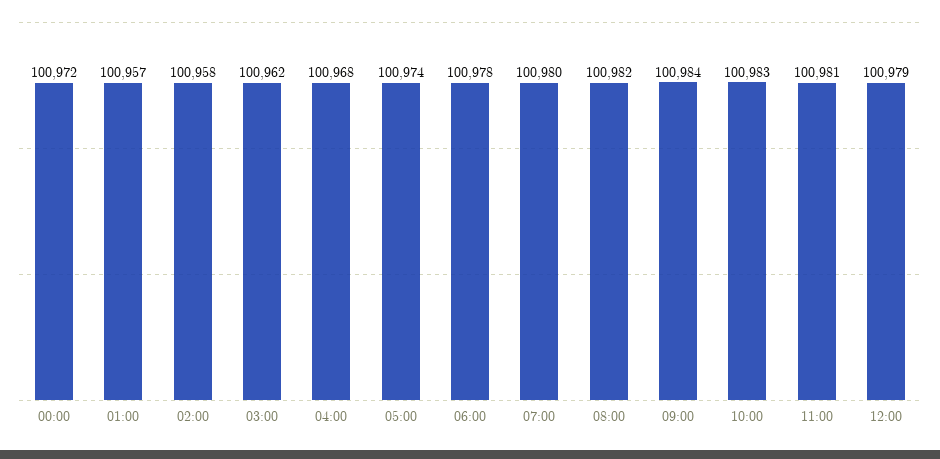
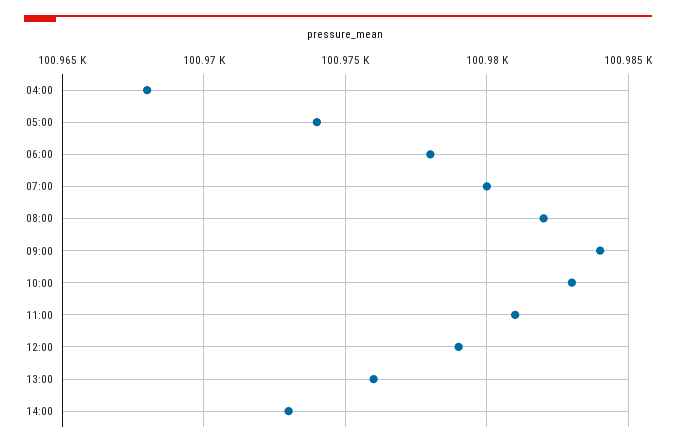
00:00: 100972 -> none
01:00: 100957 -> none
02:00: 100958 -> none
03:00: 100962 -> none
13:00: none -> 100976
14:00: none -> 100973

